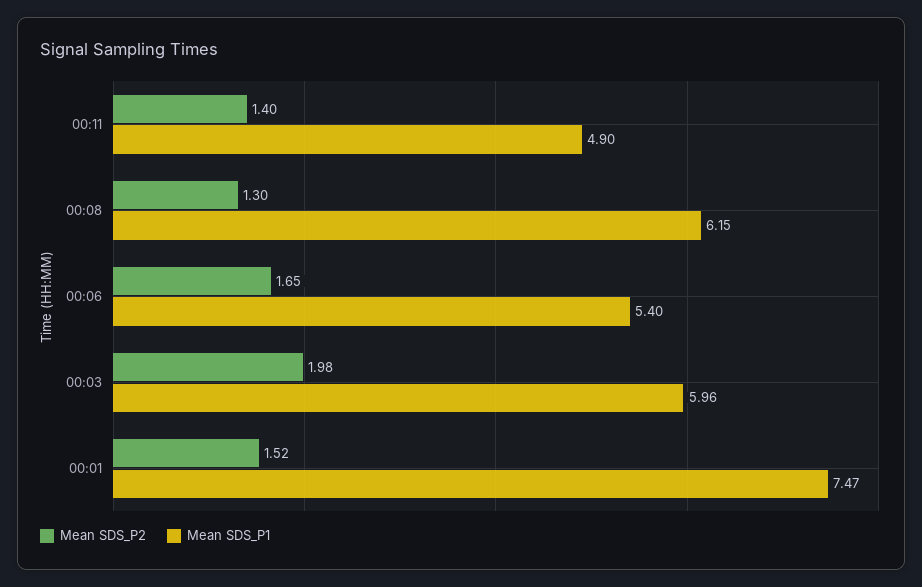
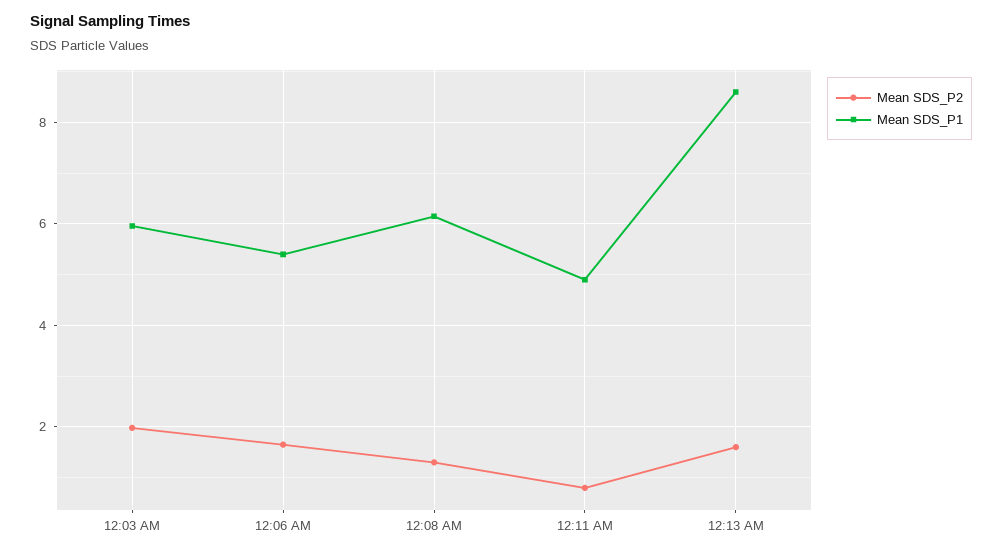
Mean SDS_P2, 00:11: 1.4 -> 0.8
Mean SDS_P2, 00:01: 1.52 -> none
Mean SDS_P1, 00:01: 7.47 -> none
Mean SDS_P2, 12:13 AM: none -> 1.6
Mean SDS_P1, 12:13 AM: none -> 8.6

